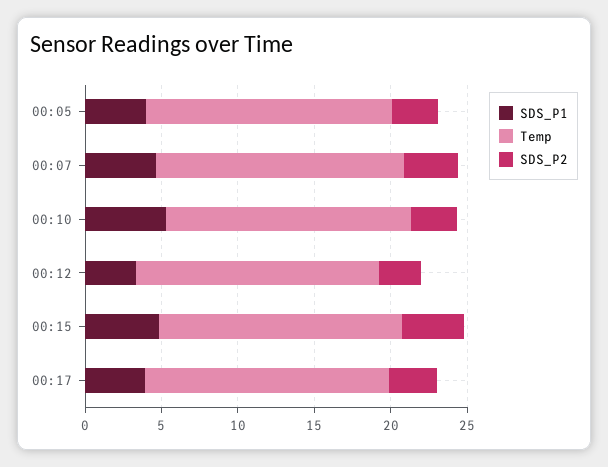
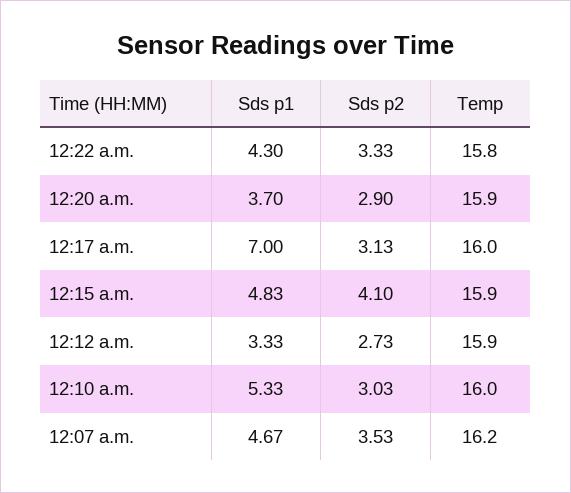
SDS_P1, 00:05: 4 -> none
Temp, 00:05: 16 -> none
SDS_P2, 00:05: 3 -> none
SDS_P1, 00:17: 4 -> 7
SDS_P1, 12:22 a.m.: none -> 4.3
SDS_P2, 12:22 a.m.: none -> 3.33
Temp, 12:22 a.m.: none -> 15.8
SDS_P1, 12:20 a.m.: none -> 3.7
SDS_P2, 12:20 a.m.: none -> 2.9
Temp, 12:20 a.m.: none -> 15.9

